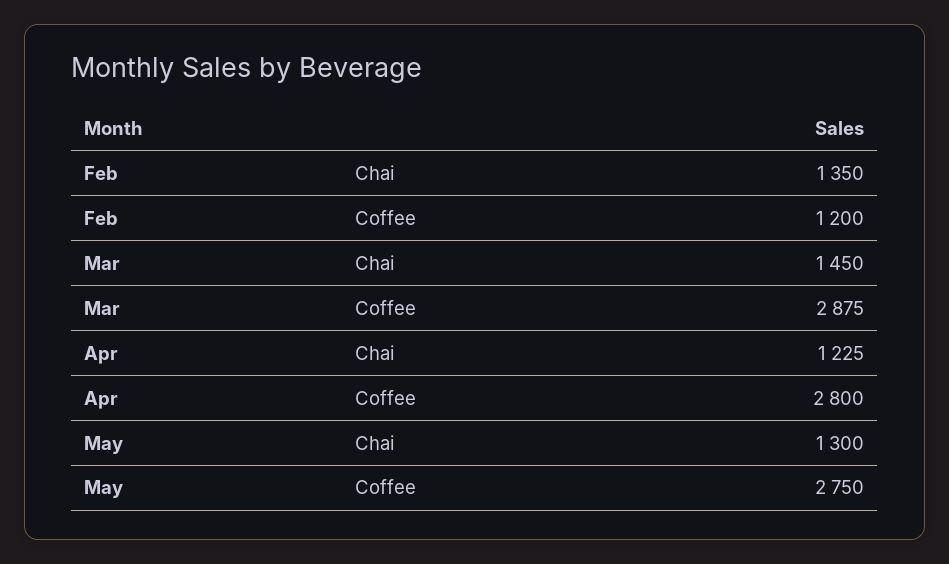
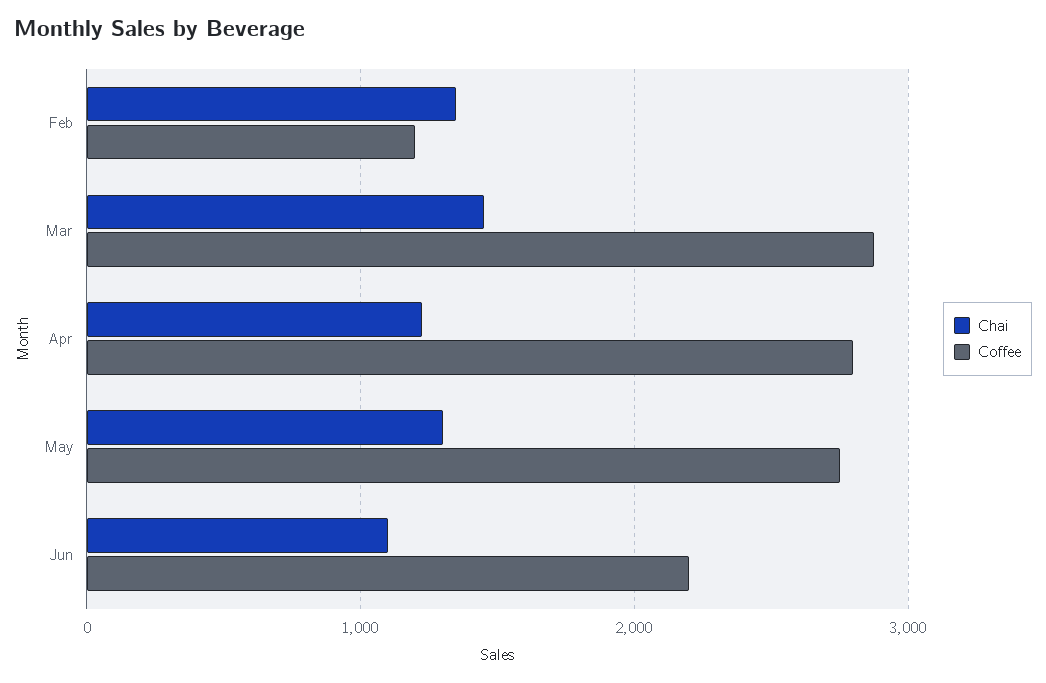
Chai, Jun: none -> 1100
Coffee, Jun: none -> 2200

